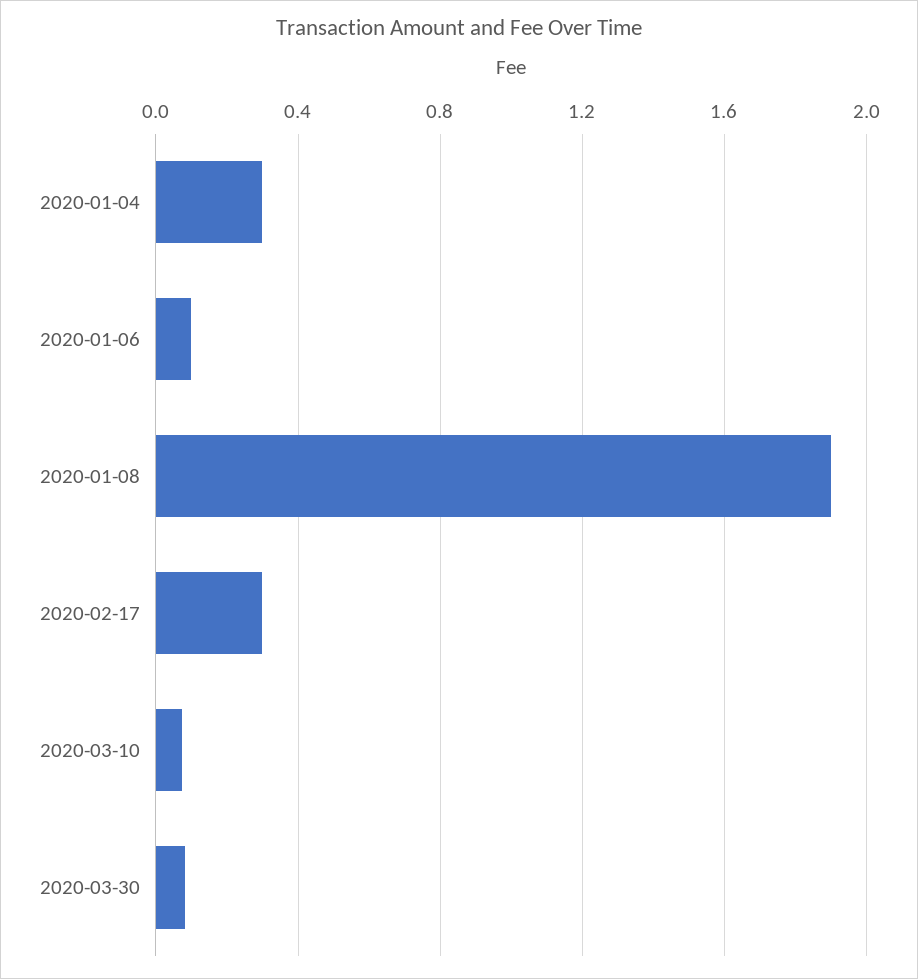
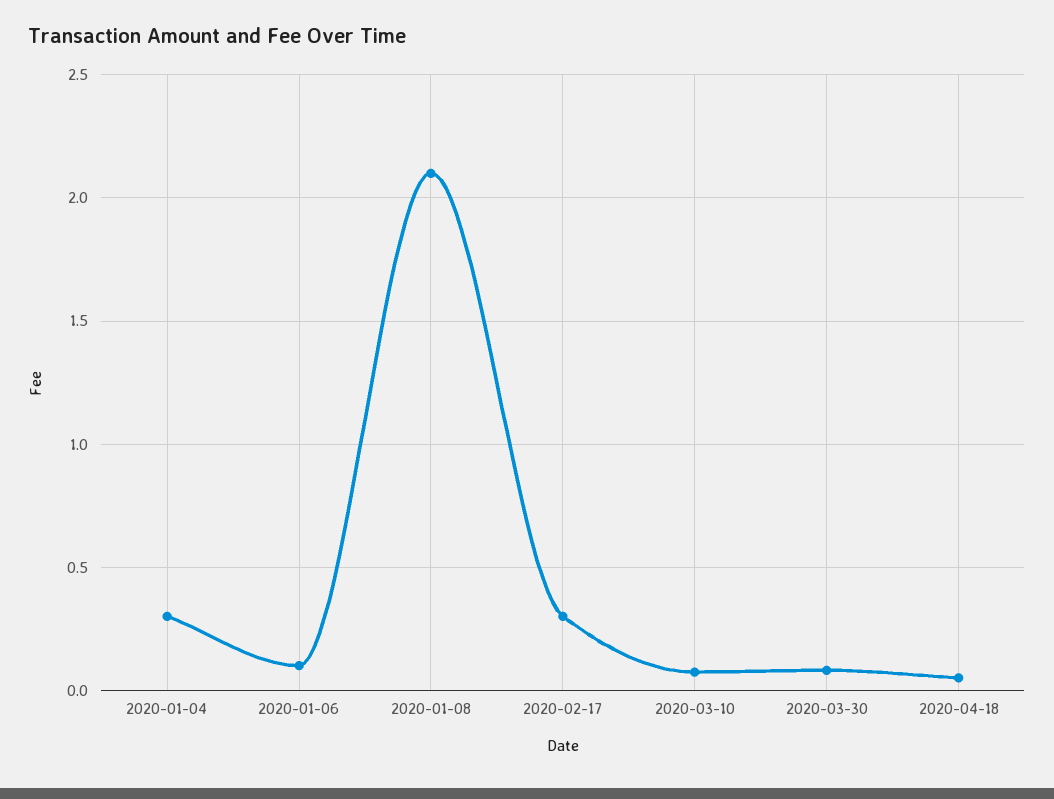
2020-01-08: 1.9 -> 2.1
2020-04-18: none -> 0.05

